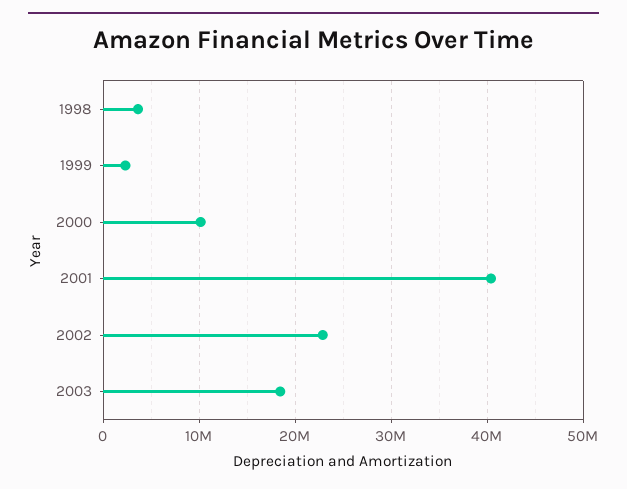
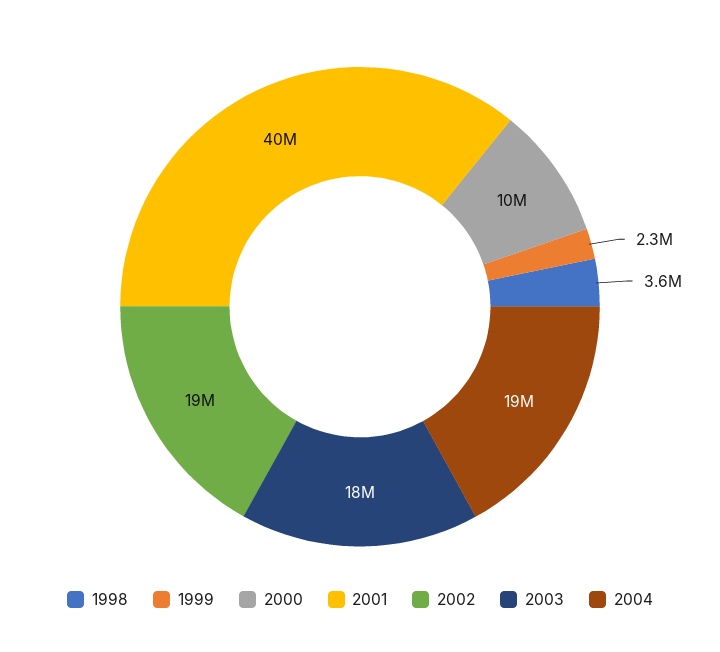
2002: 23000000 -> 19000000
2004: none -> 19000000

